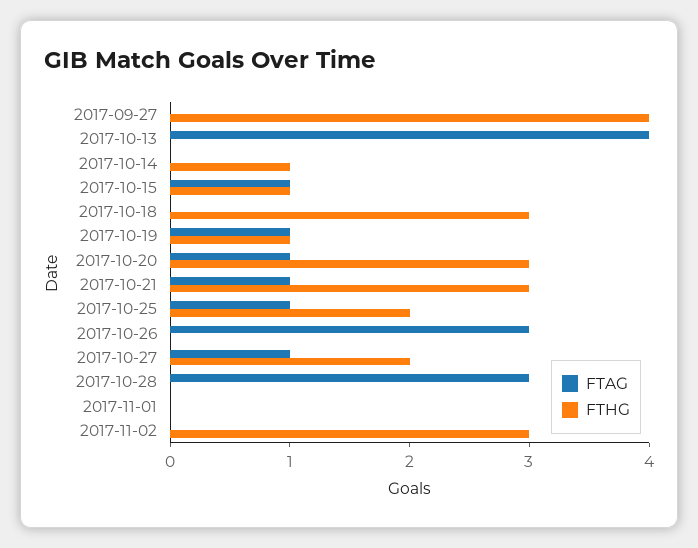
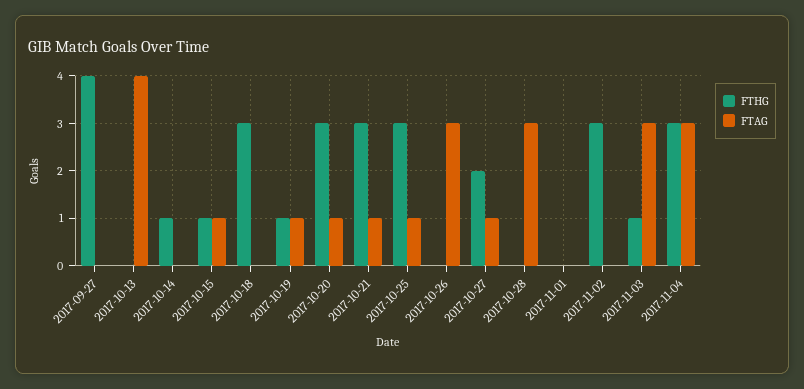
FTHG, 2017-10-25: 2 -> 3
FTHG, 2017-11-03: none -> 1
FTAG, 2017-11-03: none -> 3
FTHG, 2017-11-04: none -> 3
FTAG, 2017-11-04: none -> 3

